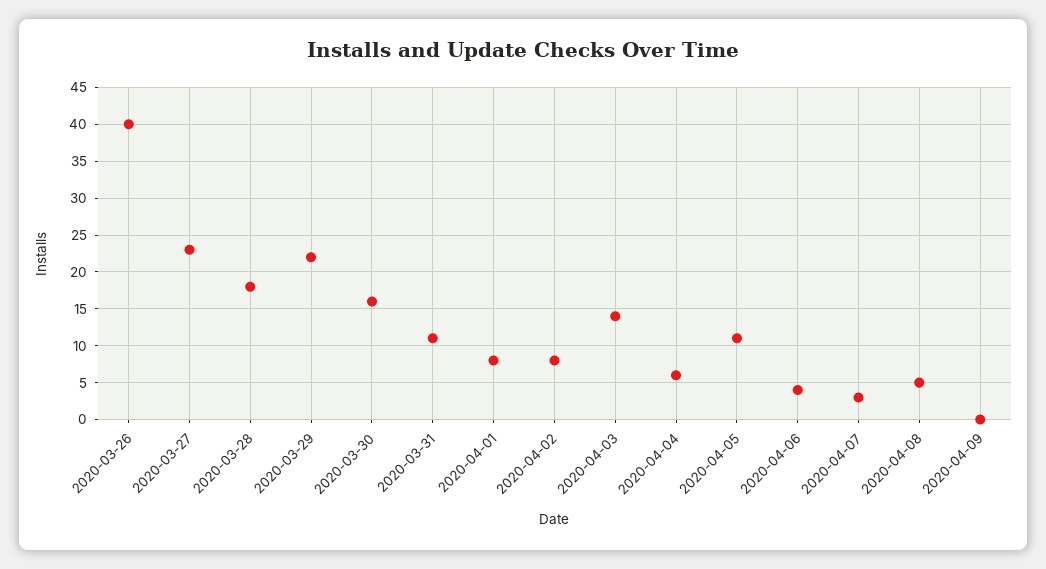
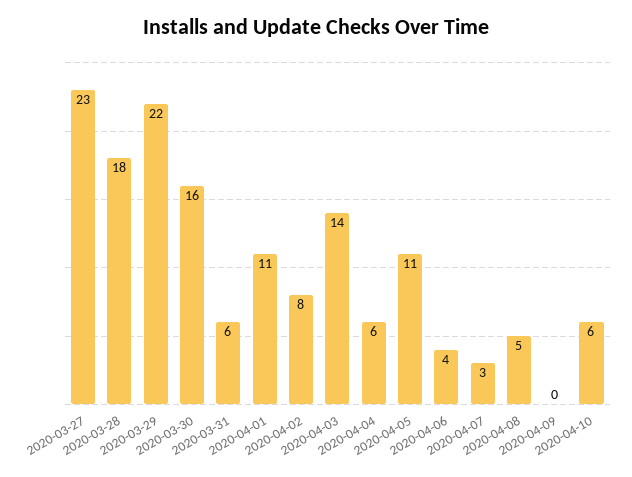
2020-03-26: 40 -> none
2020-03-31: 11 -> 6
2020-04-01: 8 -> 11
2020-04-10: none -> 6

